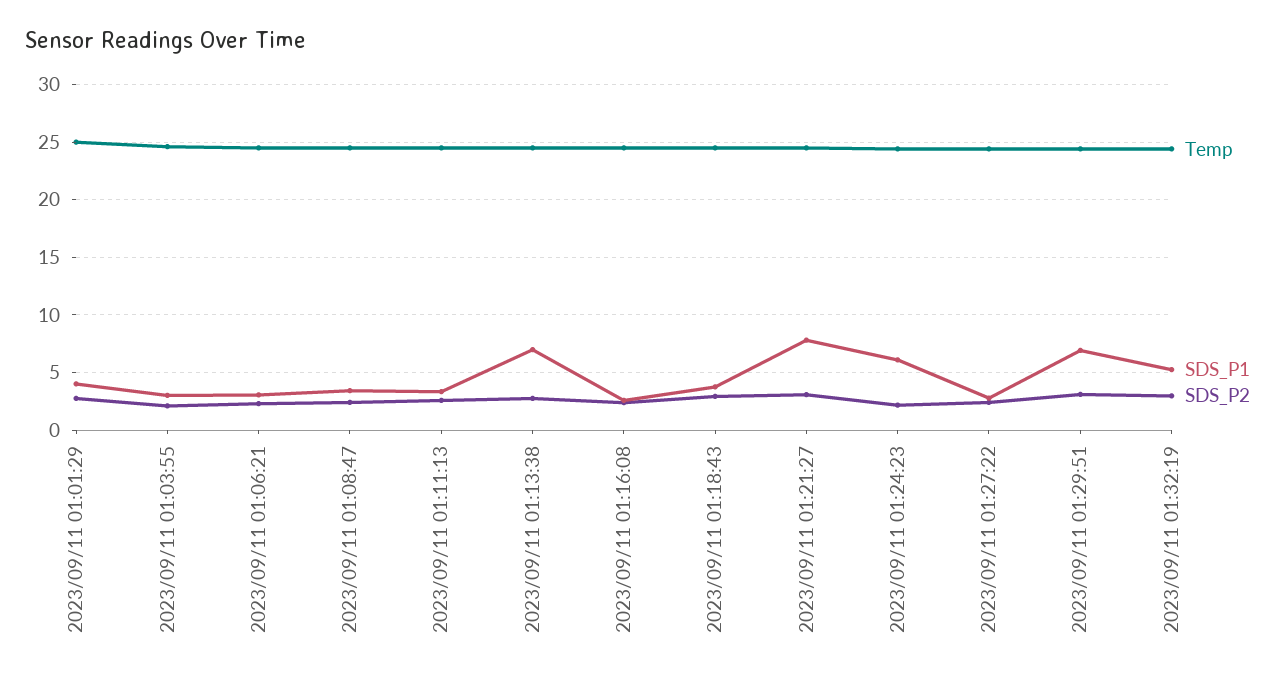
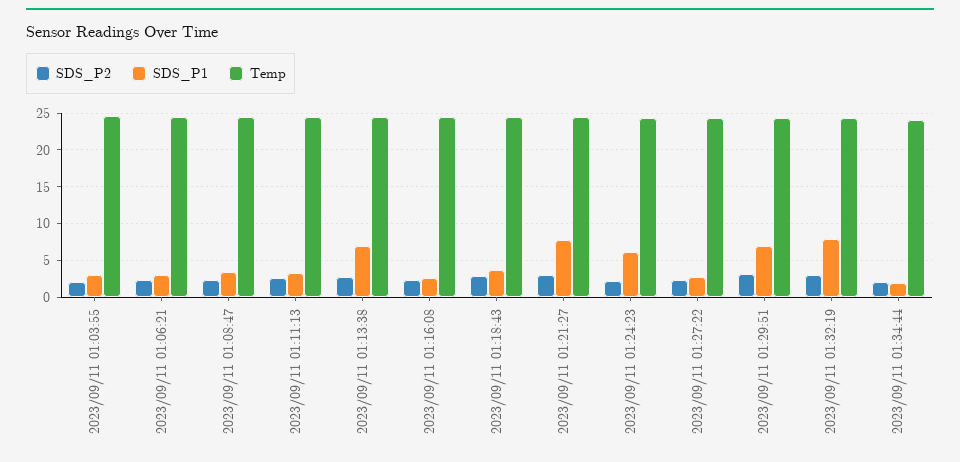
Temp, 2023/09/11 01:01:29: 25 -> none
SDS_P1, 2023/09/11 01:01:29: 4 -> none
SDS_P2, 2023/09/11 01:01:29: 3 -> none
SDS_P1, 2023/09/11 01:32:19: 5 -> 8
SDS_P2, 2023/09/11 01:34:44: none -> 2
SDS_P1, 2023/09/11 01:34:44: none -> 2
Temp, 2023/09/11 01:34:44: none -> 24

